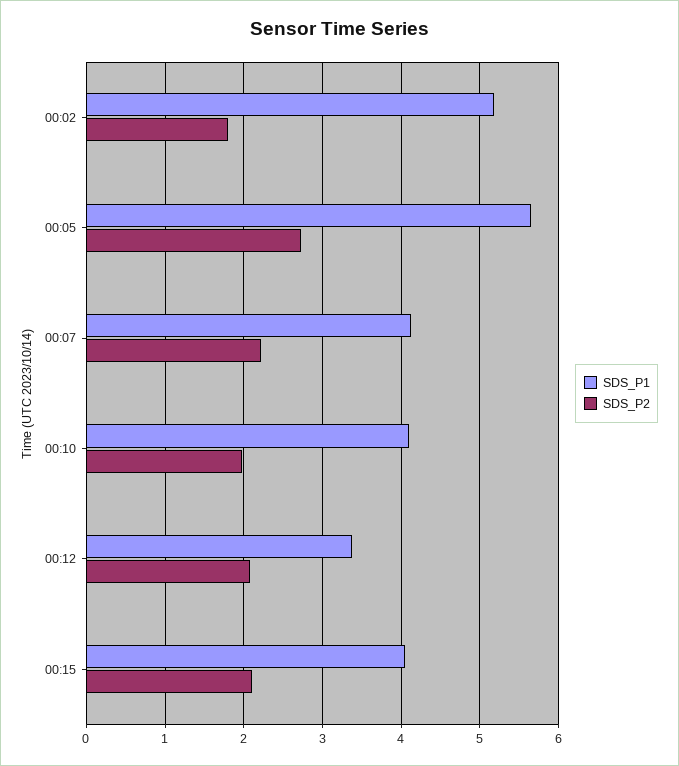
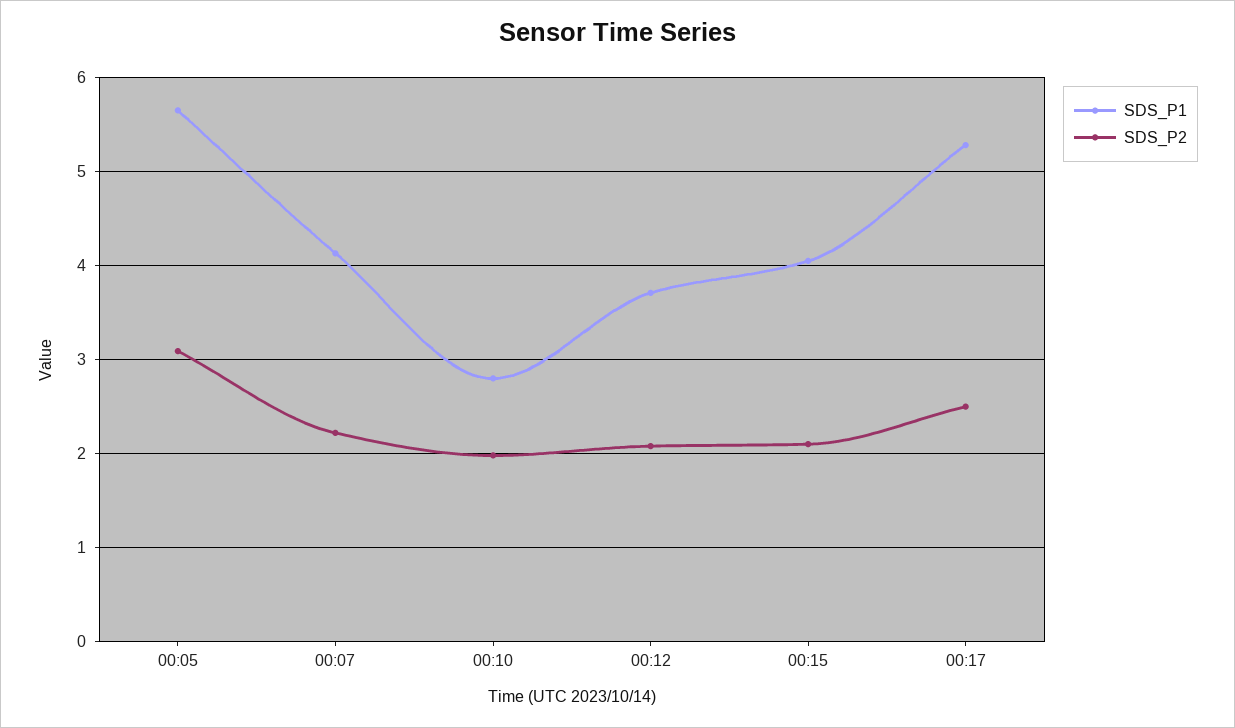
SDS_P1, 00:02: 5.2 -> none
SDS_P2, 00:02: 1.8 -> none
SDS_P2, 00:05: 2.7 -> 3.1
SDS_P1, 00:10: 4.1 -> 2.8
SDS_P1, 00:12: 3.4 -> 3.7
SDS_P1, 00:17: none -> 5.3
SDS_P2, 00:17: none -> 2.5

